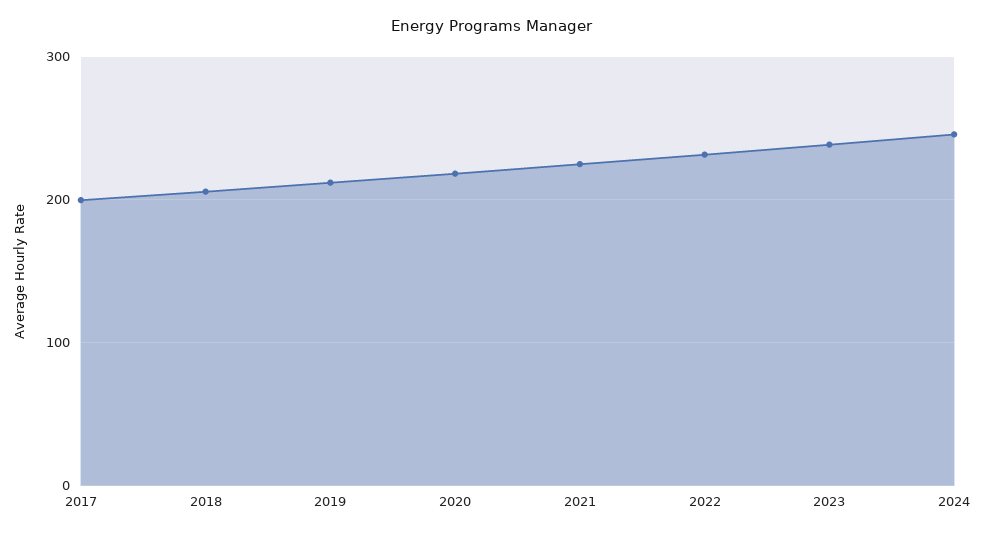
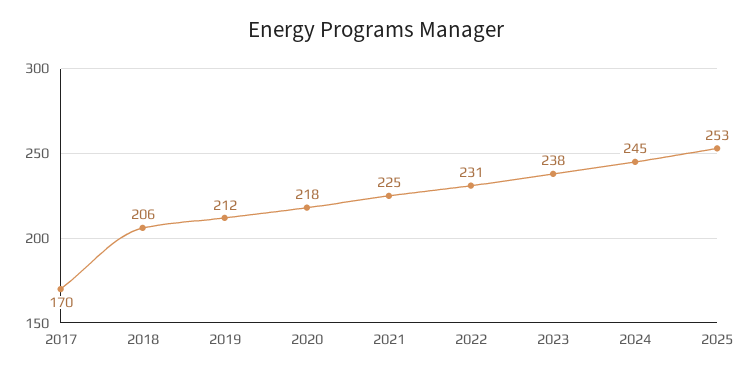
2017: 200 -> 170
2025: none -> 253

